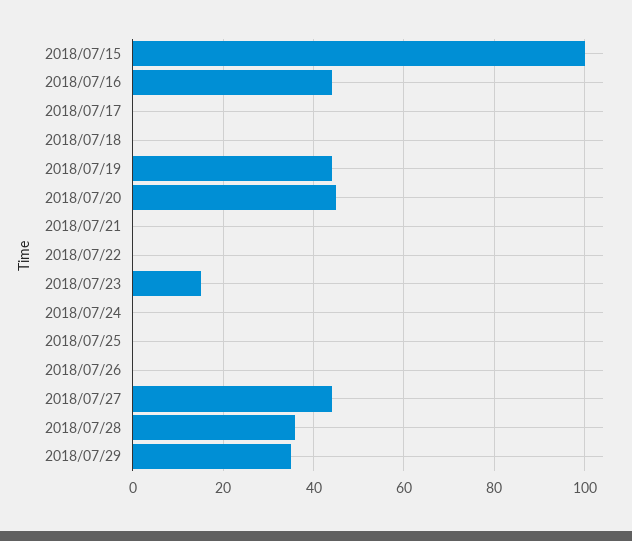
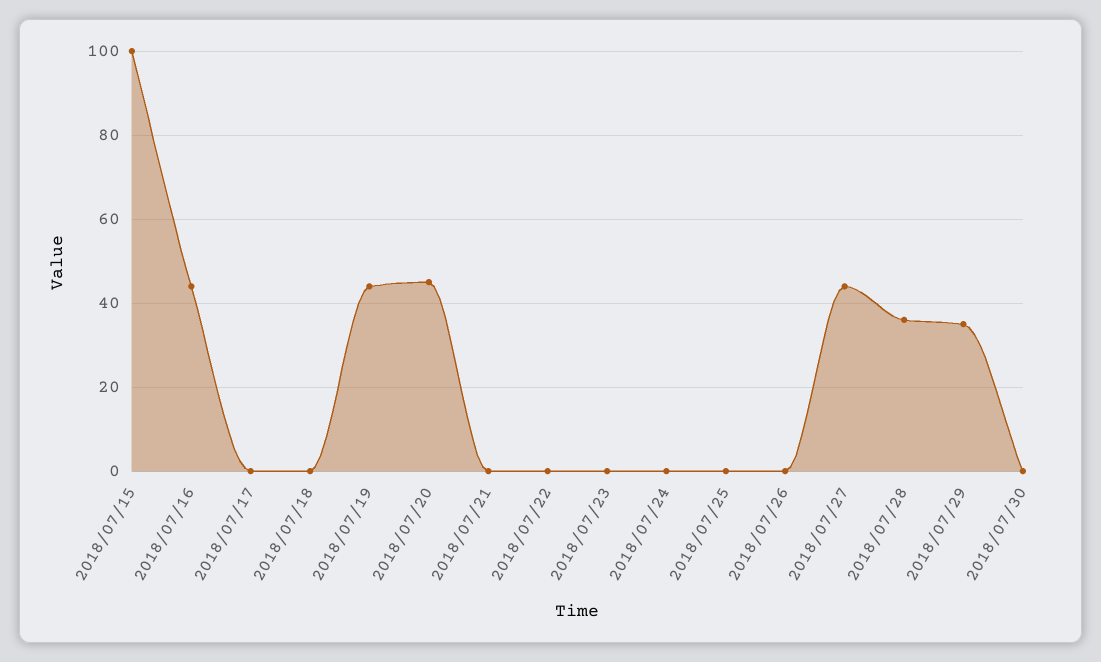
2018/07/23: 15 -> 0
2018/07/30: none -> 0

